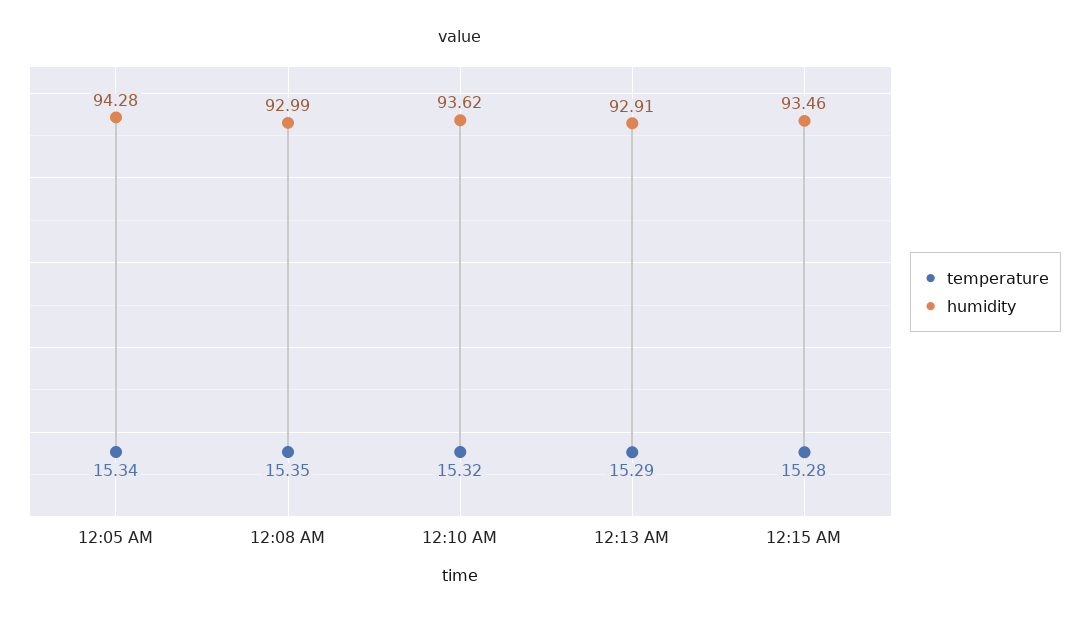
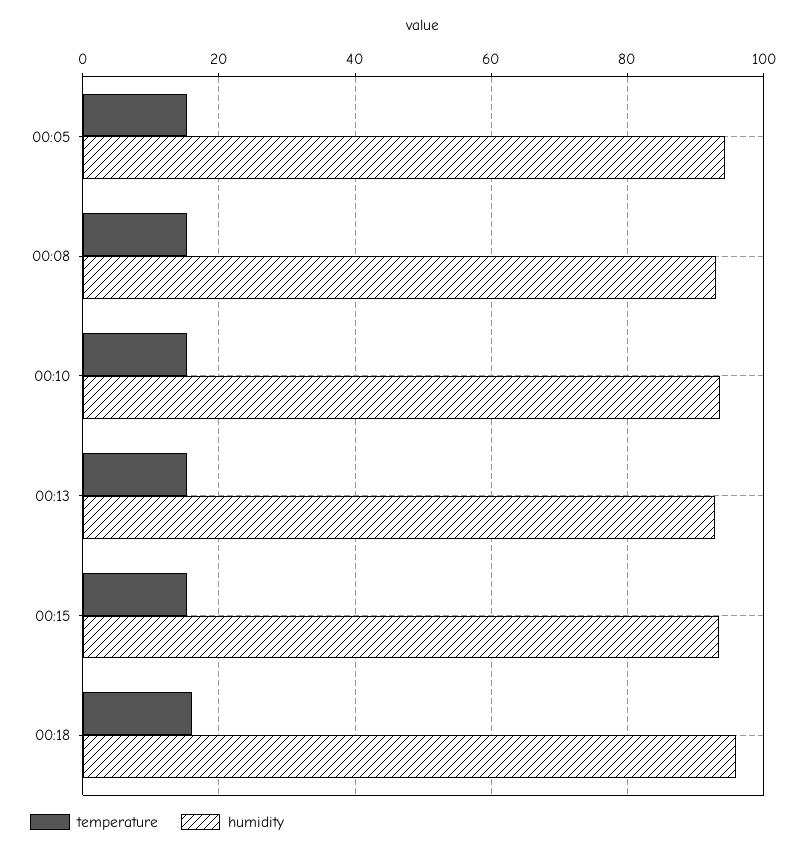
temperature, 00:18: none -> 16
humidity, 00:18: none -> 96

